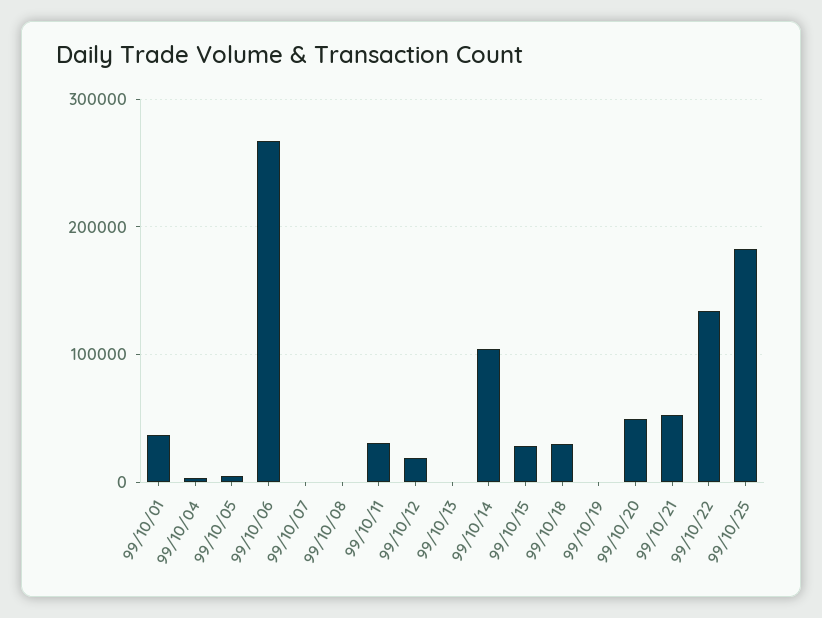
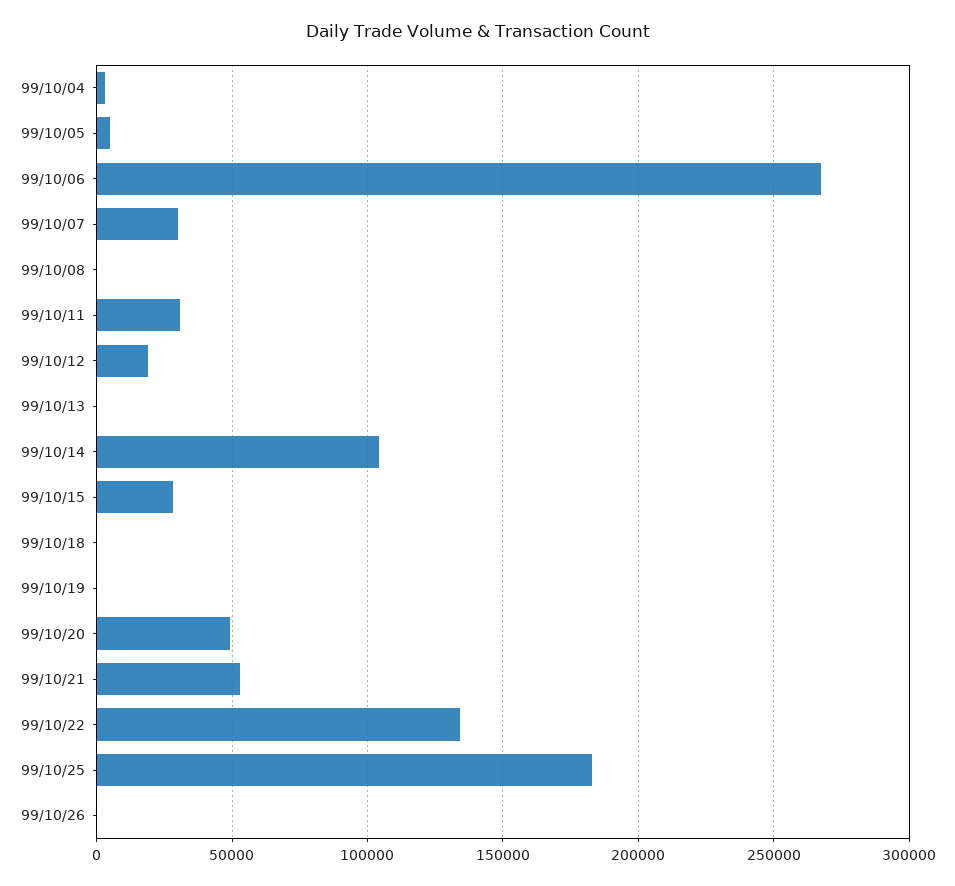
99/10/01: 40000 -> none
99/10/07: 0 -> 30000
99/10/18: 30000 -> 0
99/10/26: none -> 0

